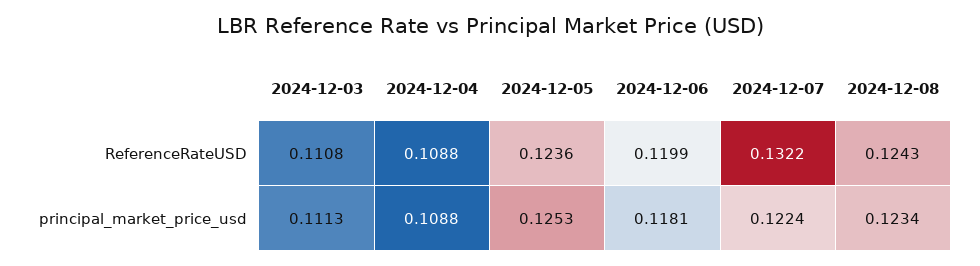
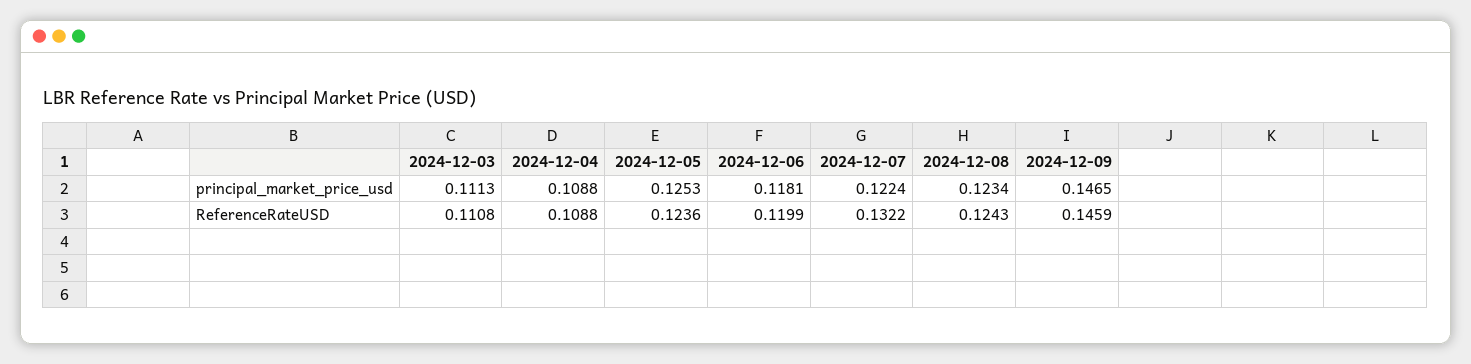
2024-12-09, principal_market_price_usd: none -> 0.1465
2024-12-09, ReferenceRateUSD: none -> 0.1459

